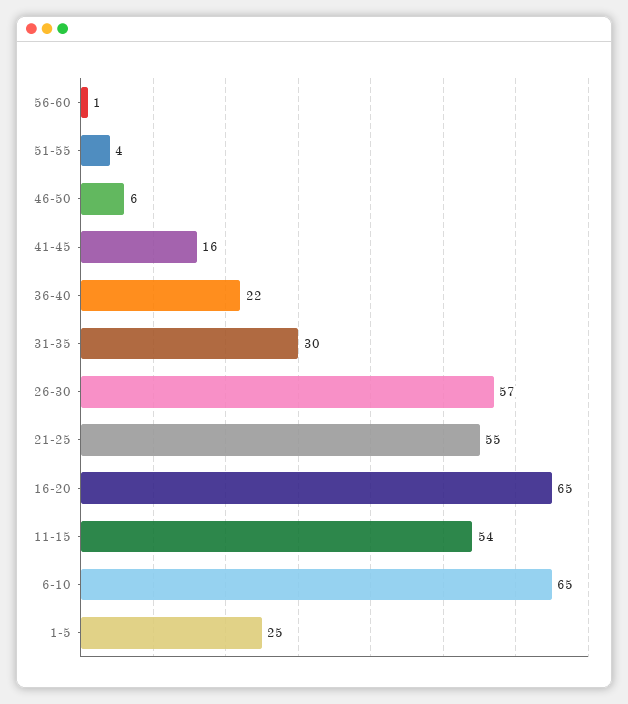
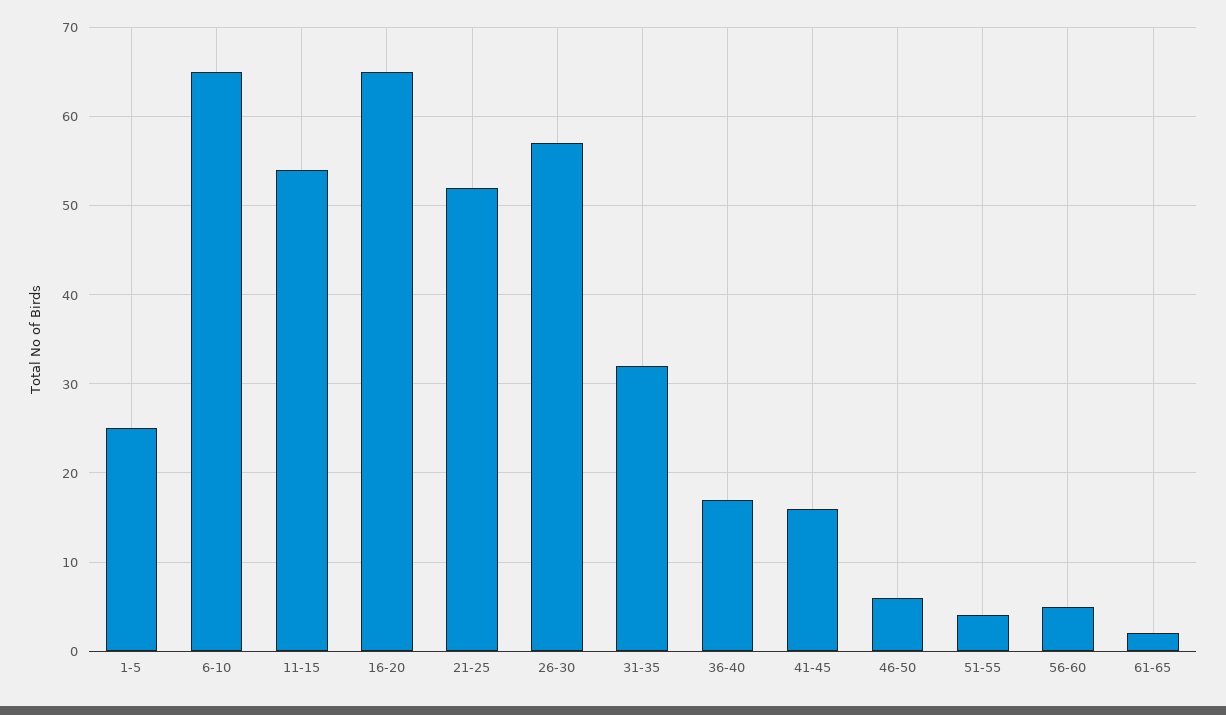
56-60: 1 -> 5
36-40: 22 -> 17
31-35: 30 -> 32
21-25: 55 -> 52
61-65: none -> 2

